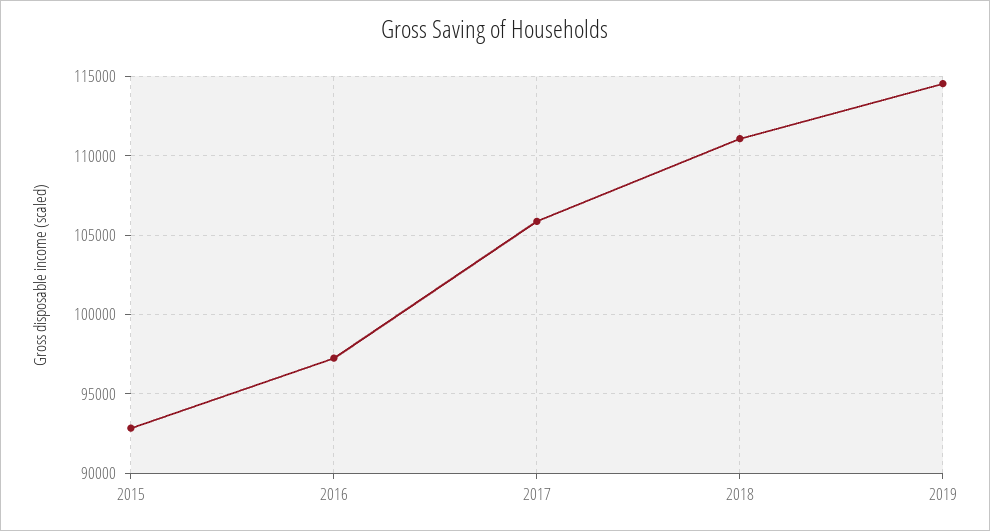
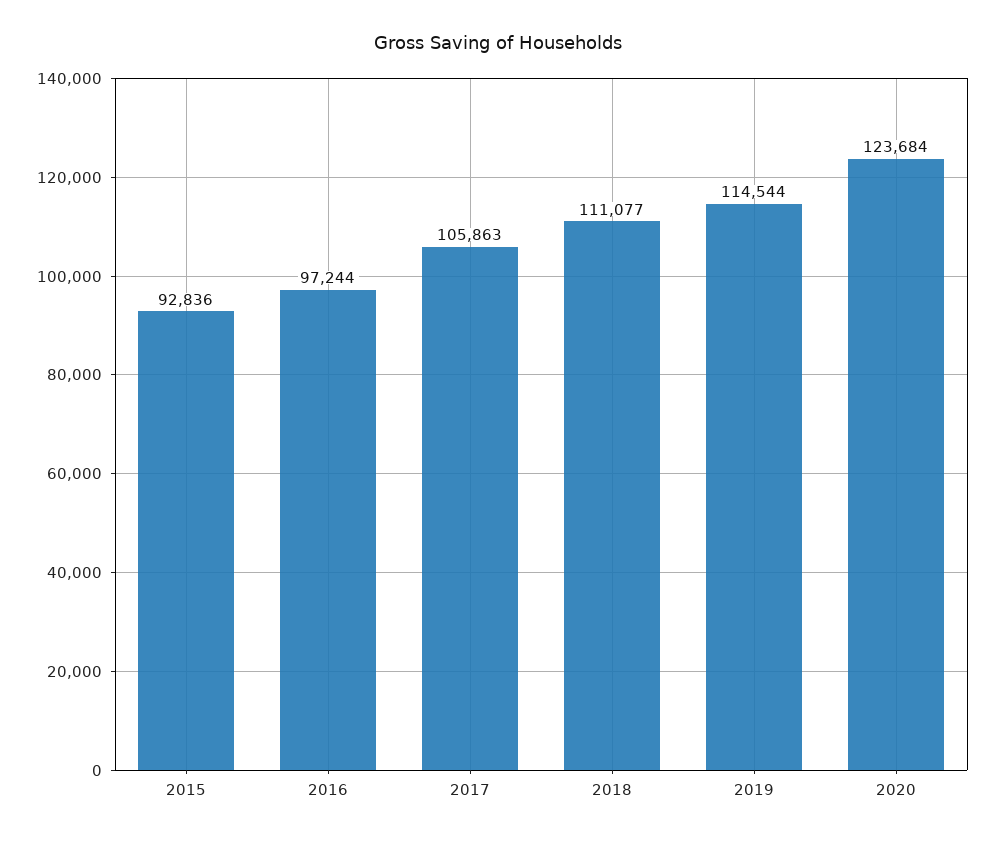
2020: none -> 123684

